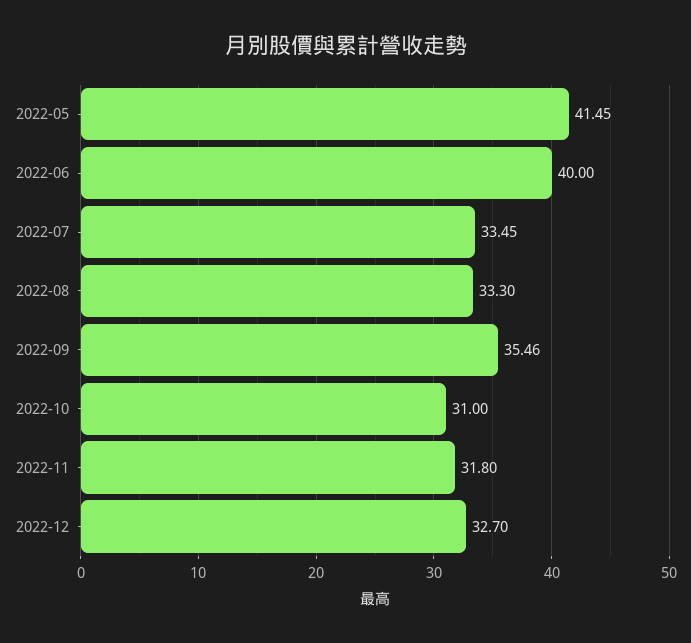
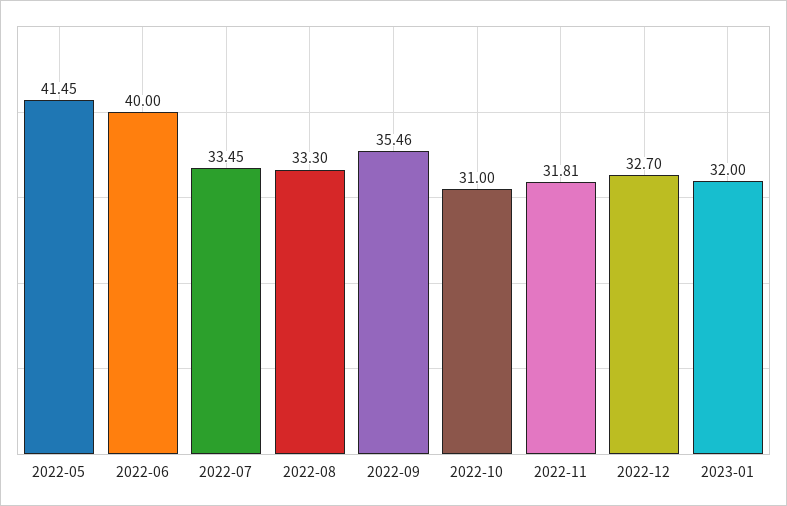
2022-11: 31.8 -> 31.81
2023-01: none -> 32

